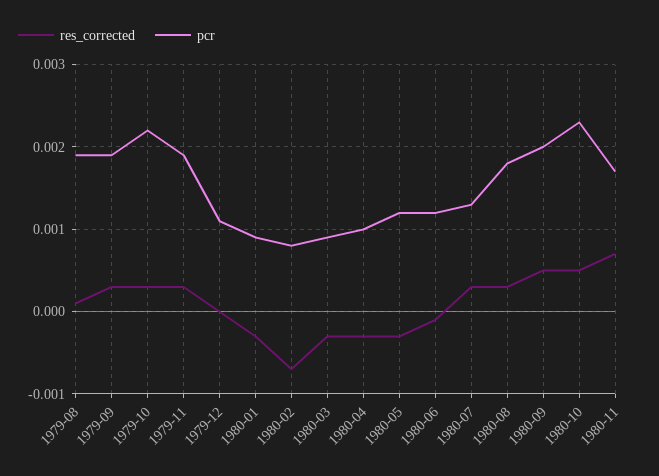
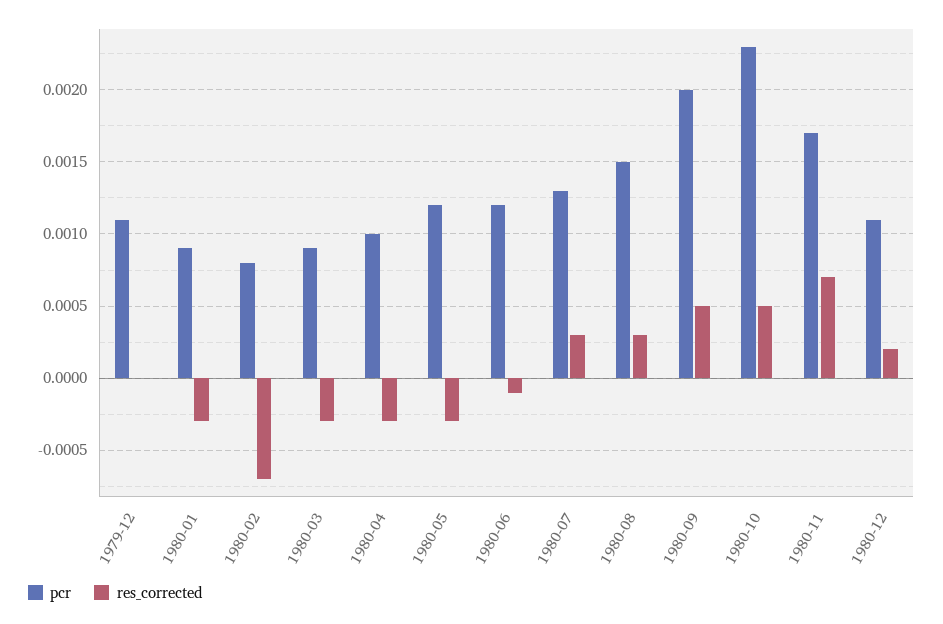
res_corrected, 1979-08: 0.0001 -> none
pcr, 1979-08: 0.0019 -> none
res_corrected, 1979-09: 0.0003 -> none
pcr, 1979-09: 0.0019 -> none
res_corrected, 1979-10: 0.0003 -> none
pcr, 1979-10: 0.0022 -> none
res_corrected, 1979-11: 0.0003 -> none
pcr, 1979-11: 0.0019 -> none
pcr, 1980-08: 0.0018 -> 0.0015
pcr, 1980-12: none -> 0.0011
res_corrected, 1980-12: none -> 0.0002

